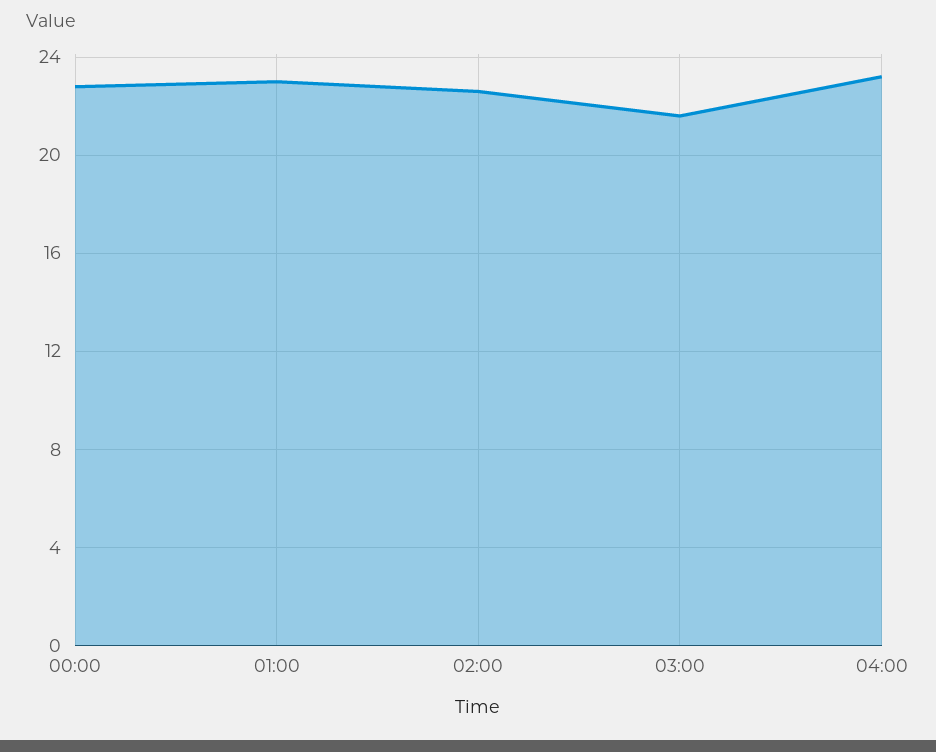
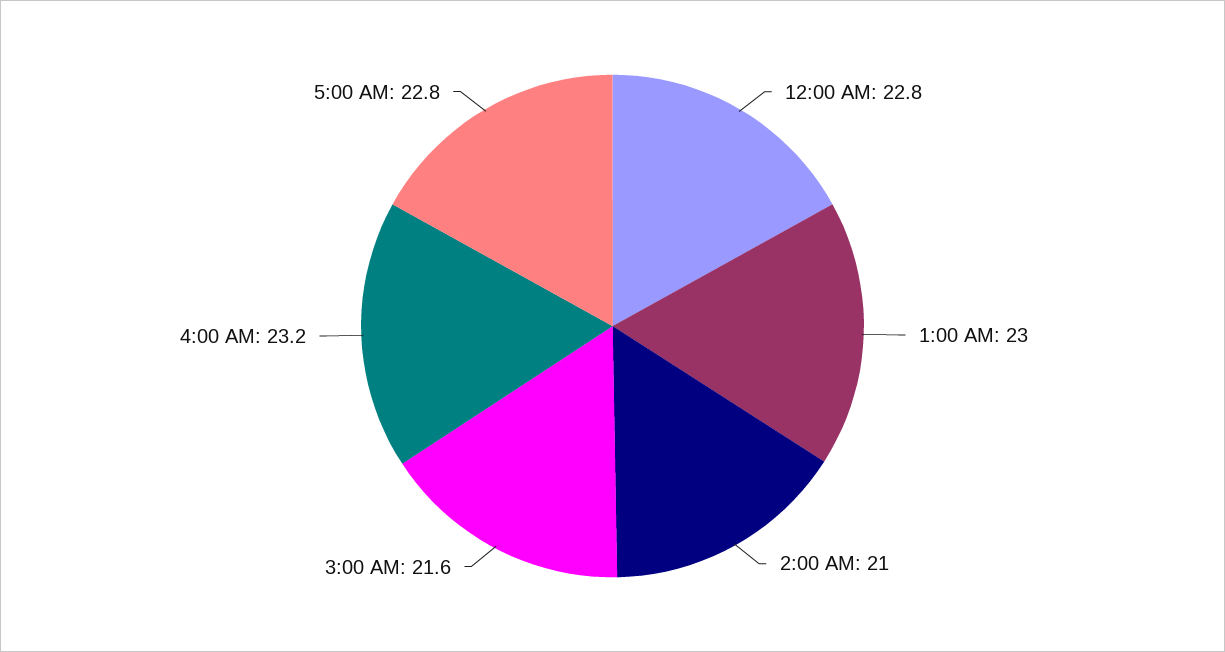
02:00: 22.5 -> 21
5:00 AM: none -> 22.8

